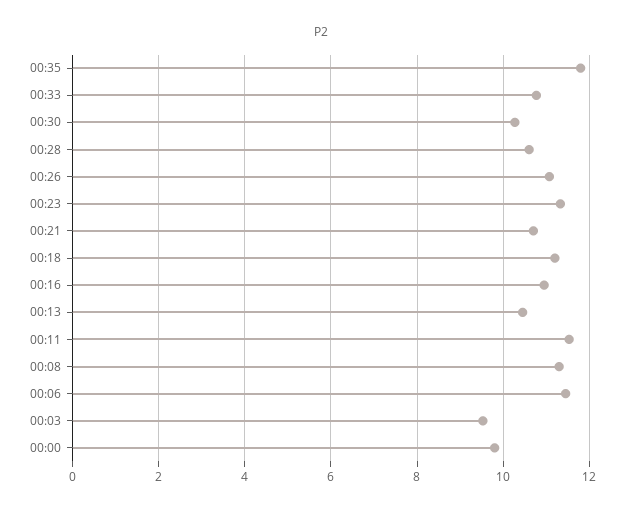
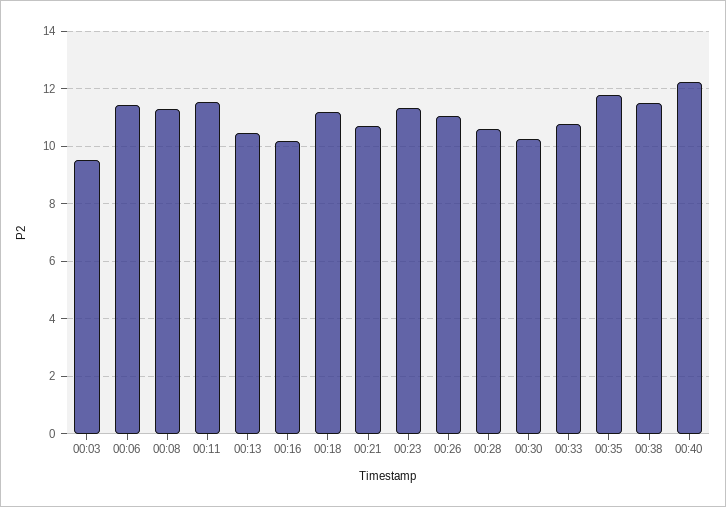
00:16: 11 -> 10.25
00:00: 9.8 -> none
00:38: none -> 11.5
00:40: none -> 12.25

